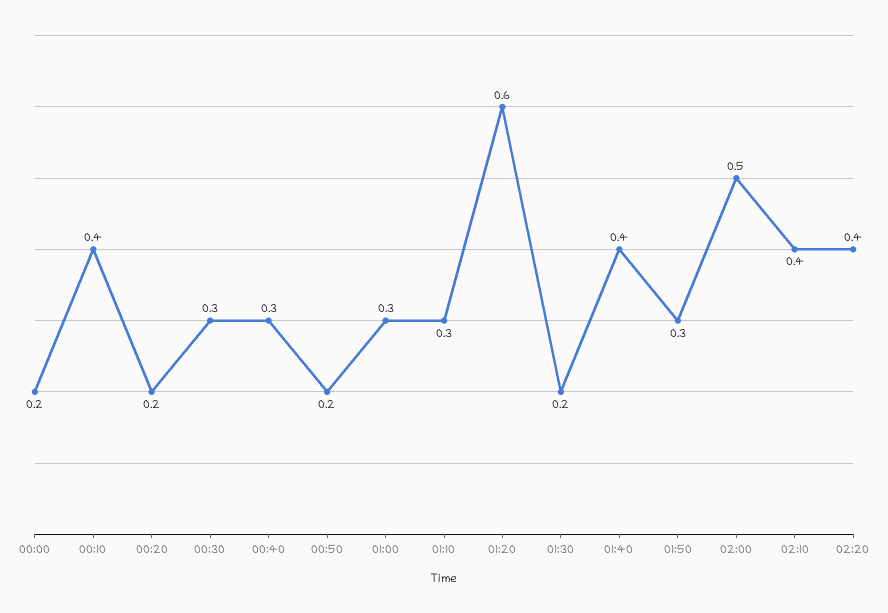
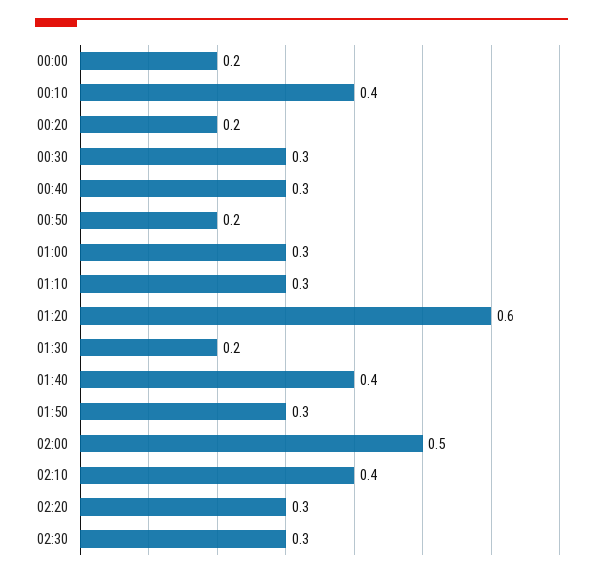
02:20: 0.4 -> 0.3
02:30: none -> 0.3

